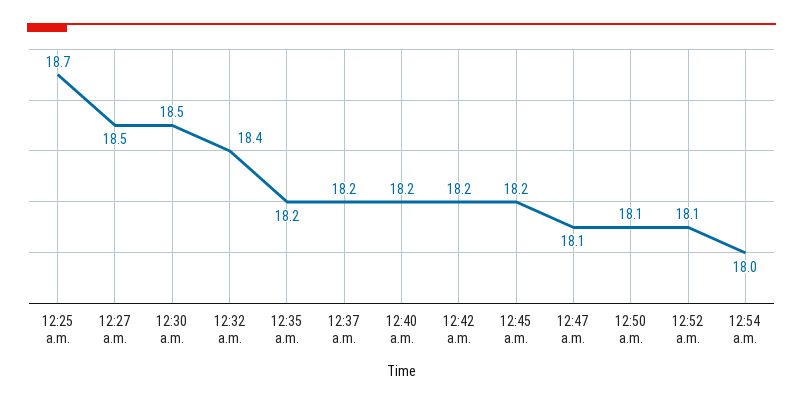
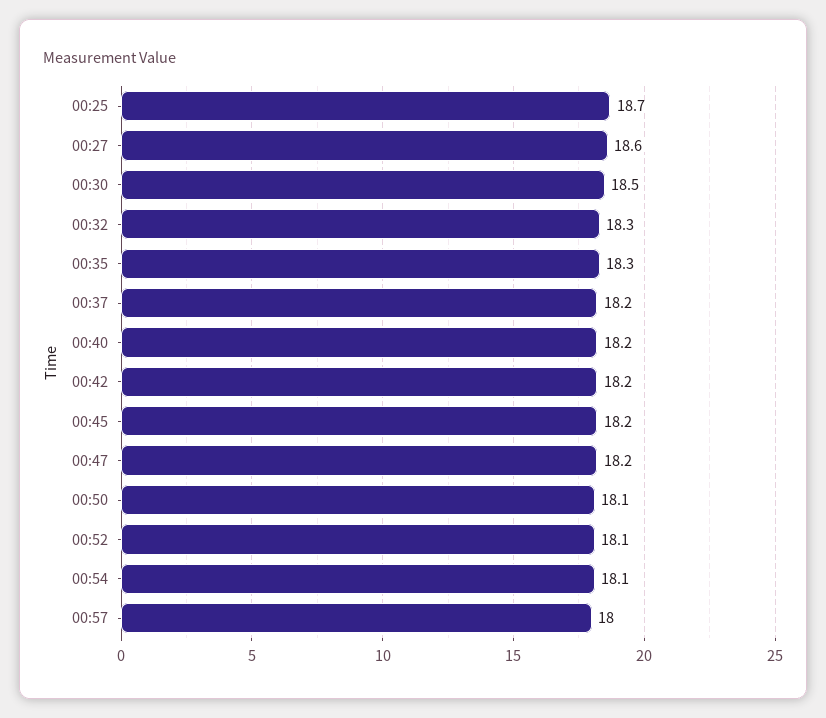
12:27 a.m.: 18.5 -> 18.6
12:32 a.m.: 18.4 -> 18.3
12:35 a.m.: 18.2 -> 18.3
12:47 a.m.: 18.1 -> 18.2
12:54 a.m.: 18 -> 18.1
00:57: none -> 18

